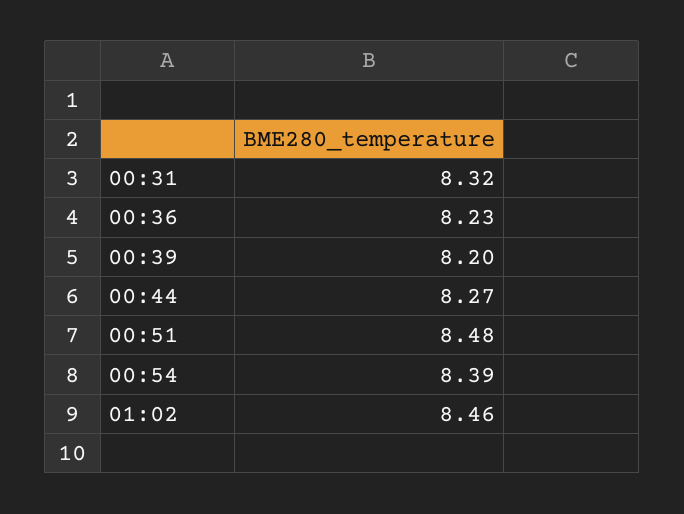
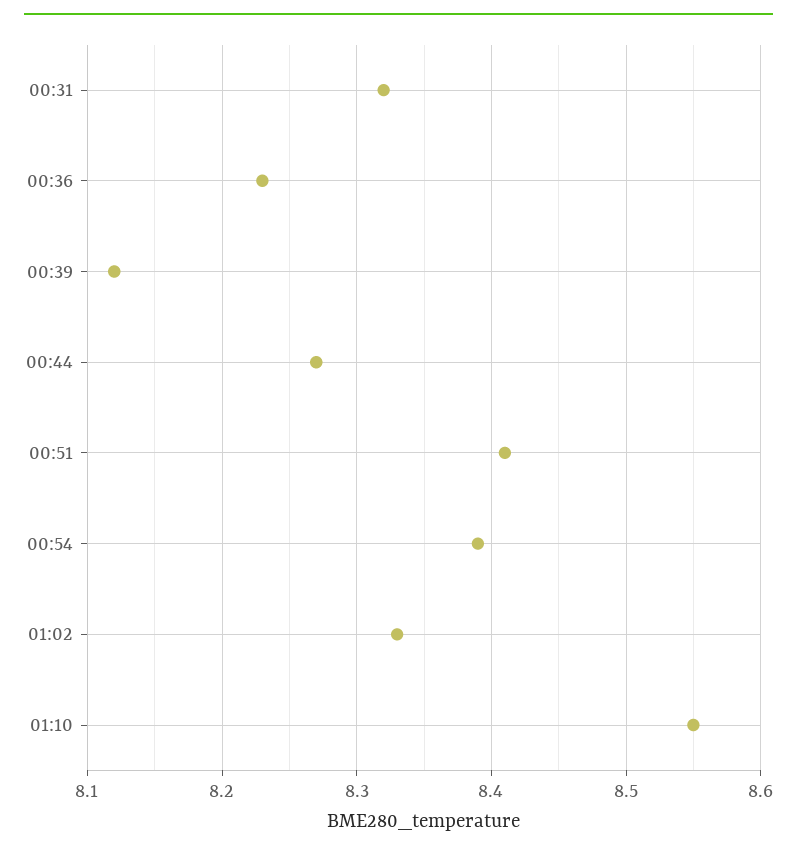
00:39: 8.2 -> 8.12
00:51: 8.48 -> 8.41
01:02: 8.46 -> 8.33
01:10: none -> 8.55

